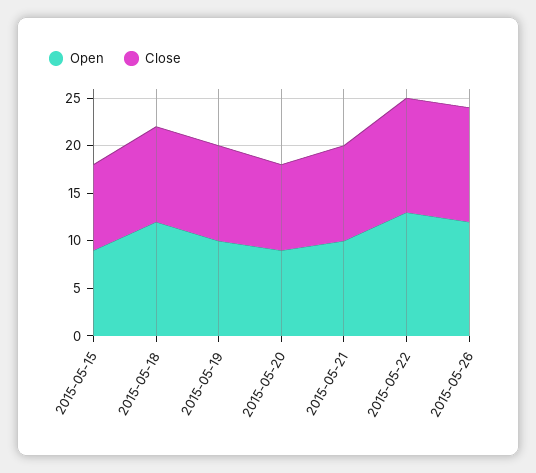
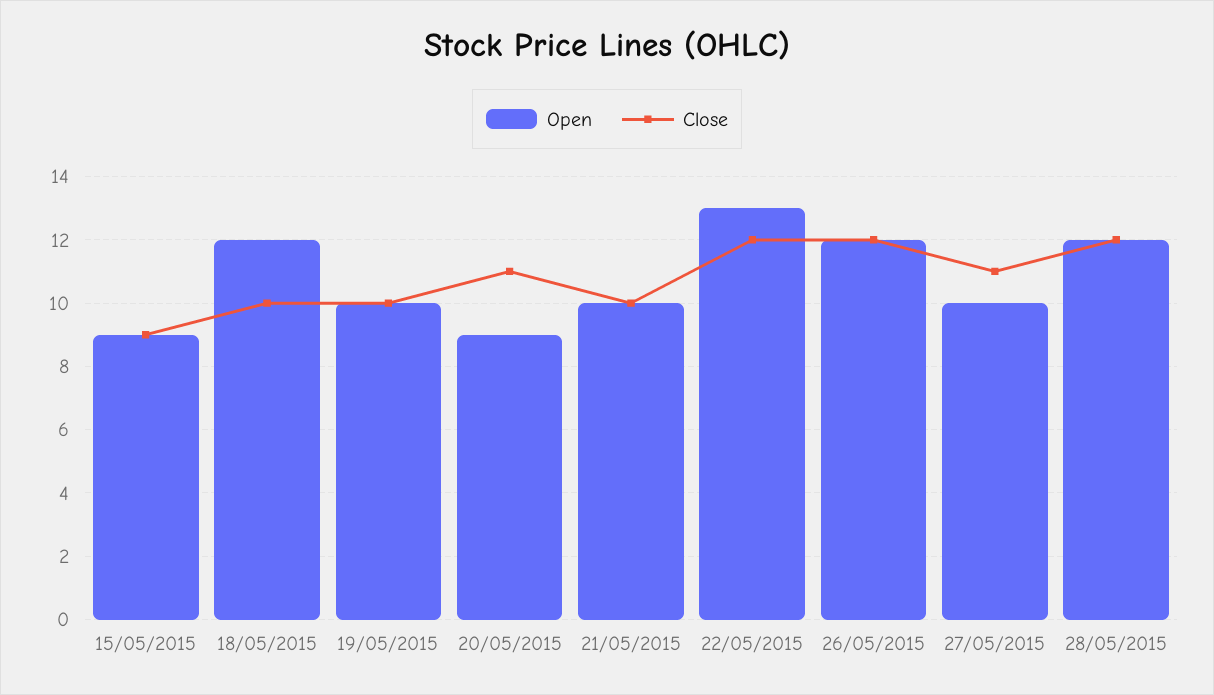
Close, 2015-05-20: 9 -> 11
Open, 27/05/2015: none -> 10
Close, 27/05/2015: none -> 11
Open, 28/05/2015: none -> 12
Close, 28/05/2015: none -> 12

